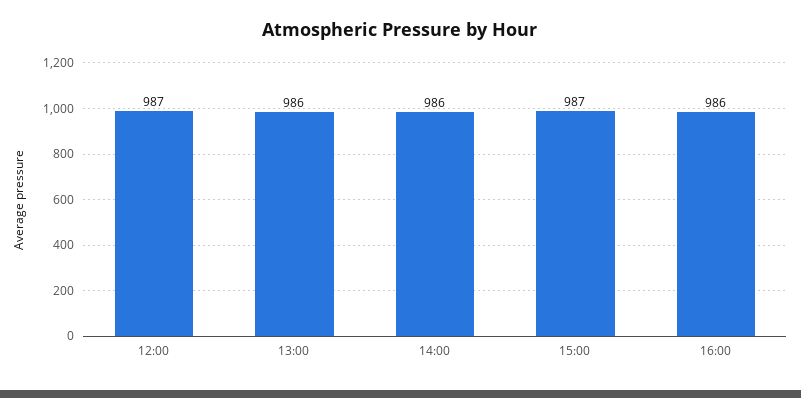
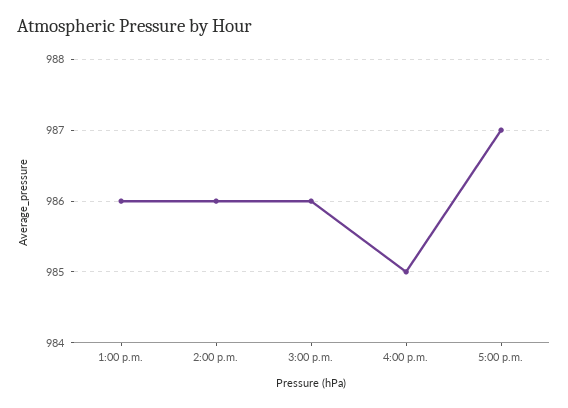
12:00: 987 -> none
15:00: 987 -> 986
16:00: 986 -> 985
5:00 p.m.: none -> 987

